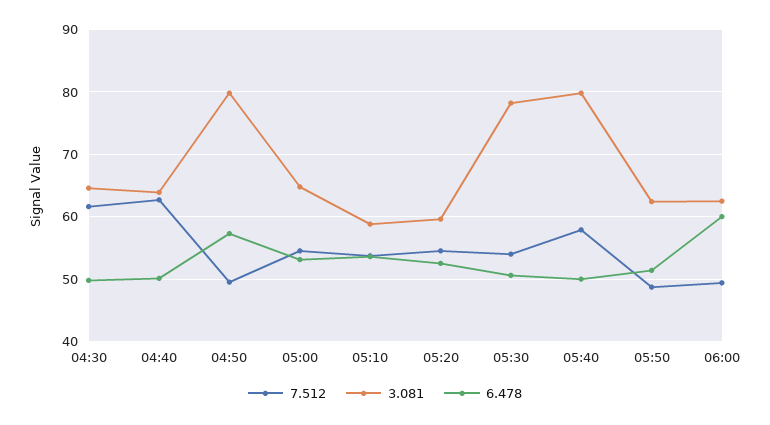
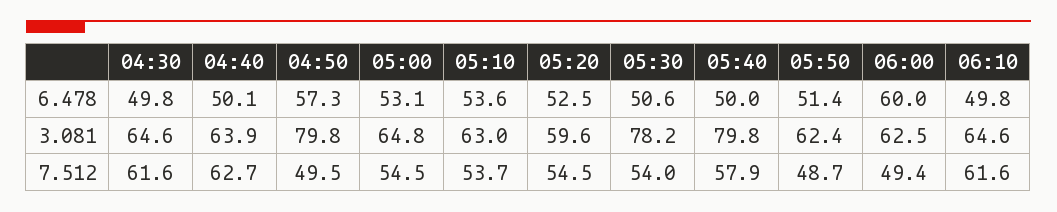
3.081, 05:10: 59 -> 63
6.478, 06:10: none -> 49.8
3.081, 06:10: none -> 64.6
7.512, 06:10: none -> 61.6

